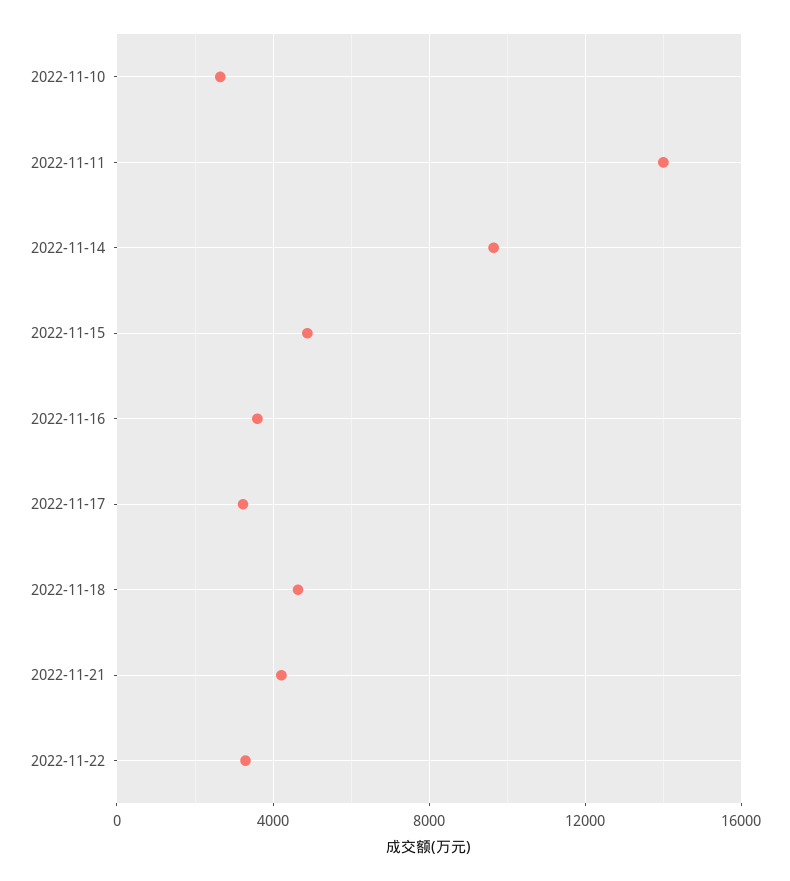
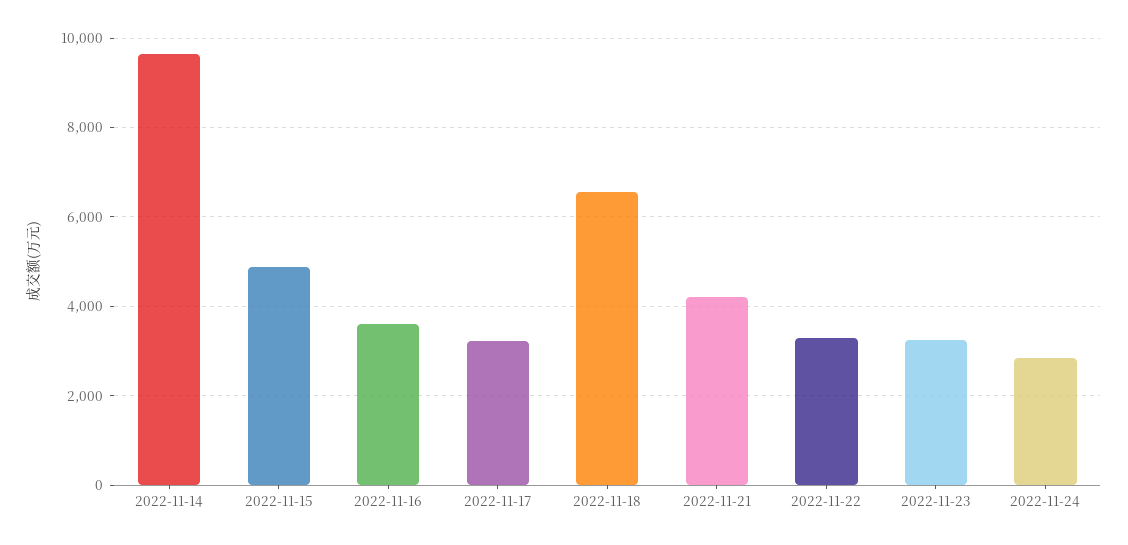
2022-11-10: 2500 -> none
2022-11-11: 14000 -> none
2022-11-18: 4500 -> 6600
2022-11-23: none -> 3200
2022-11-24: none -> 2800

